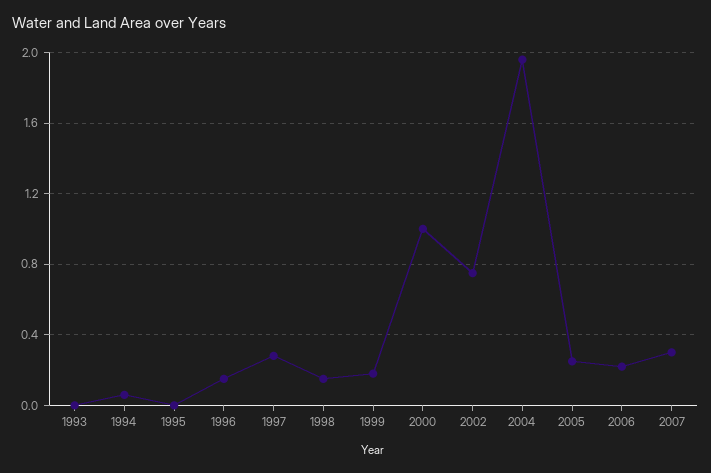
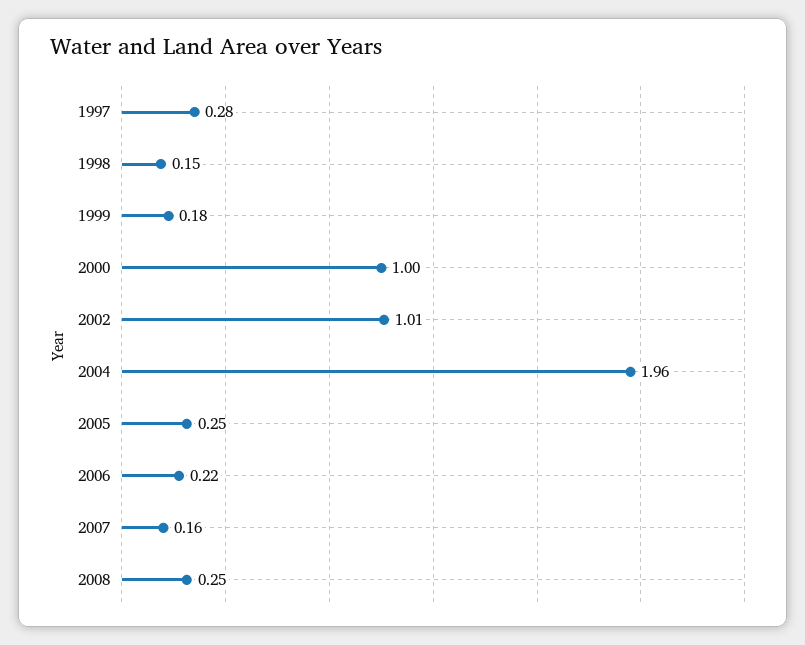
1993: 0 -> none
1994: 0.05 -> none
1995: 0 -> none
1996: 0.15 -> none
2002: 0.75 -> 1.01
2007: 0.3 -> 0.16
2008: none -> 0.25

